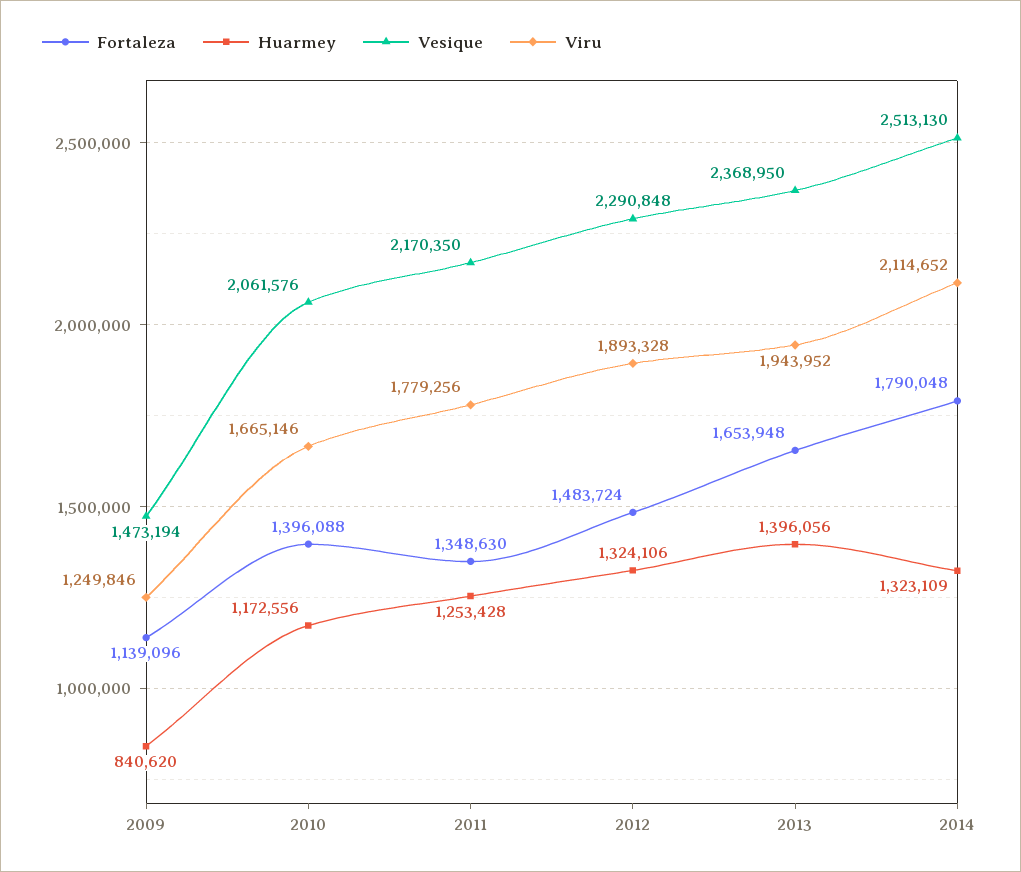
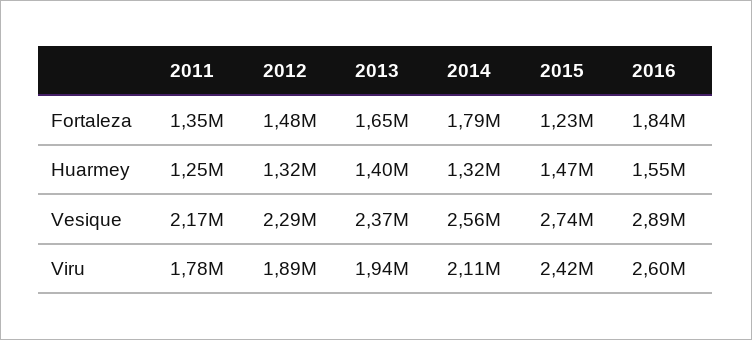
Fortaleza, 2009: 1139096 -> none
Huarmey, 2009: 840620 -> none
Vesique, 2009: 1473194 -> none
Viru, 2009: 1249846 -> none
Fortaleza, 2010: 1396088 -> none
Huarmey, 2010: 1172556 -> none
Vesique, 2010: 2061576 -> none
Viru, 2010: 1665146 -> none
Vesique, 2014: 2513130 -> 2560000
Fortaleza, 2015: none -> 1230000
Fortaleza, 2016: none -> 1840000
Huarmey, 2015: none -> 1470000
Huarmey, 2016: none -> 1550000
Vesique, 2015: none -> 2740000
Vesique, 2016: none -> 2890000
Viru, 2015: none -> 2420000
Viru, 2016: none -> 2600000

